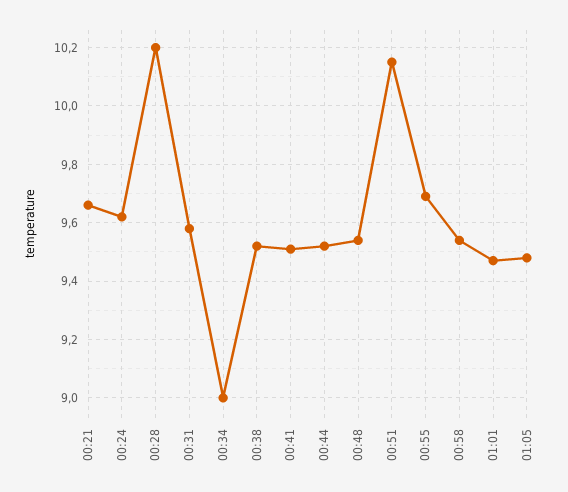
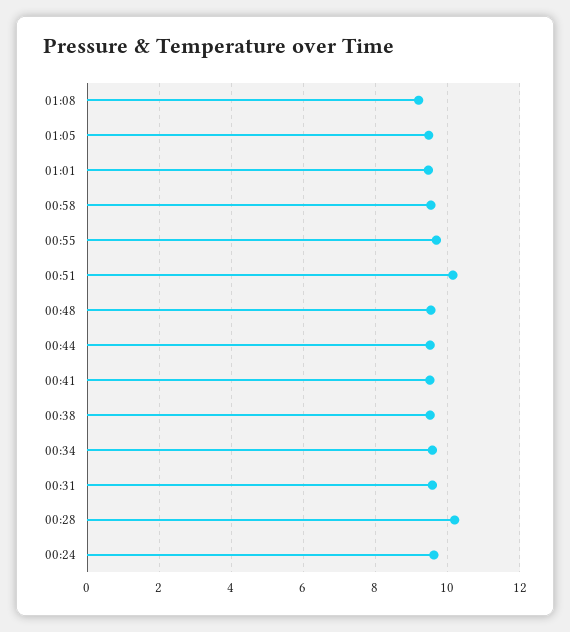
00:21: 9.65 -> none
00:34: 9 -> 9.6
01:08: none -> 9.2

